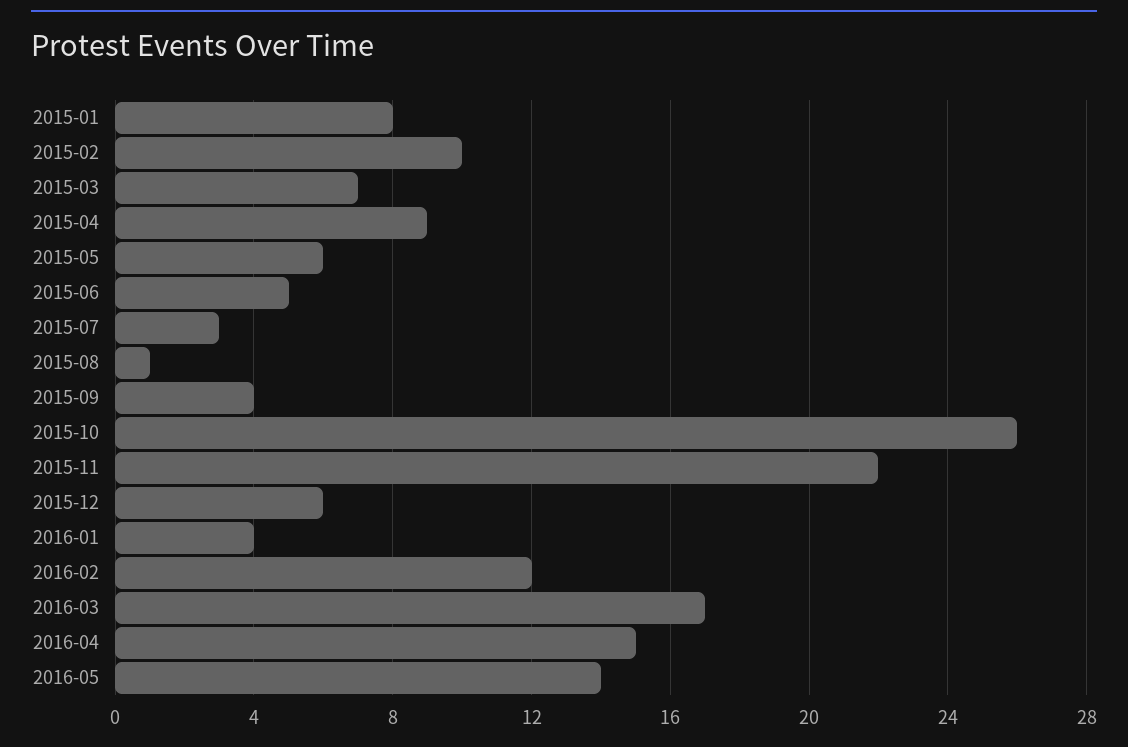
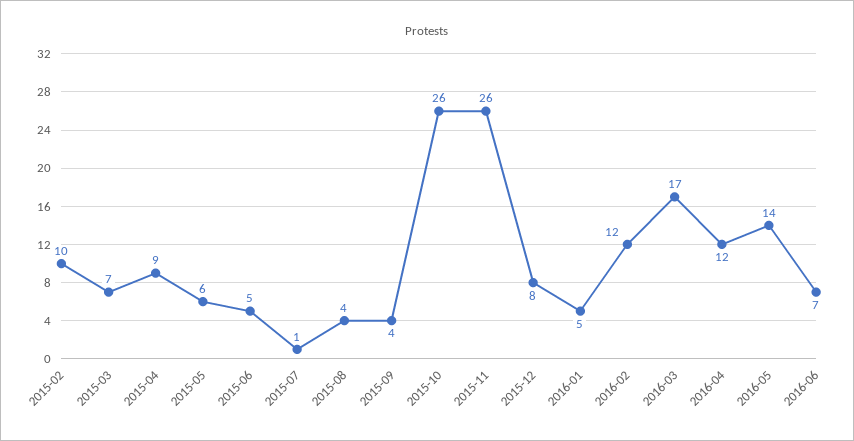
2015-01: 8 -> none
2015-07: 3 -> 1
2015-08: 1 -> 4
2015-11: 22 -> 26
2015-12: 6 -> 8
2016-01: 4 -> 5
2016-04: 15 -> 12
2016-06: none -> 7

